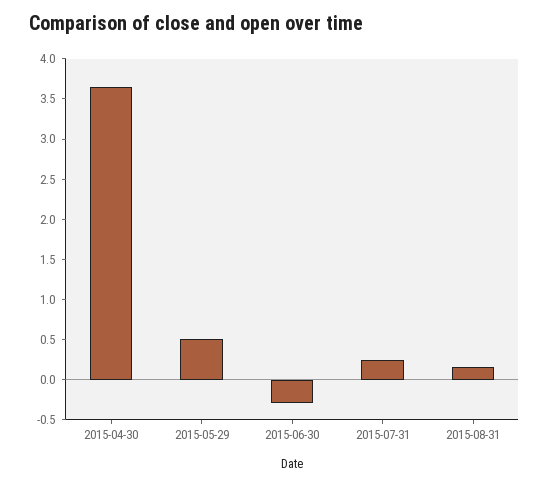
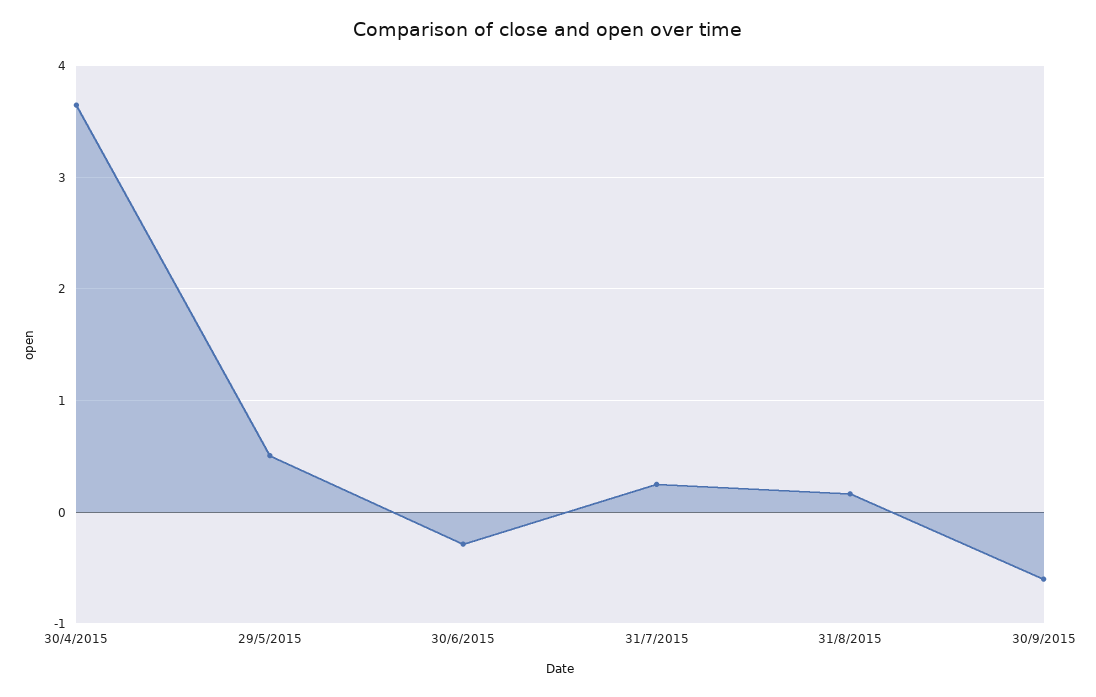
30/9/2015: none -> -0.6

